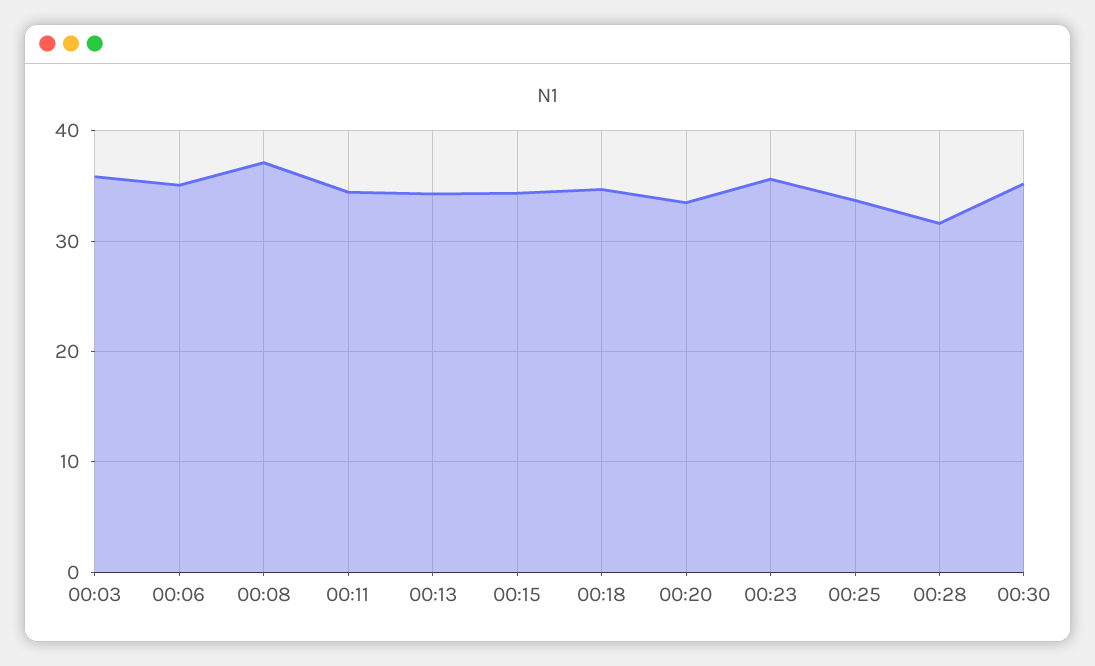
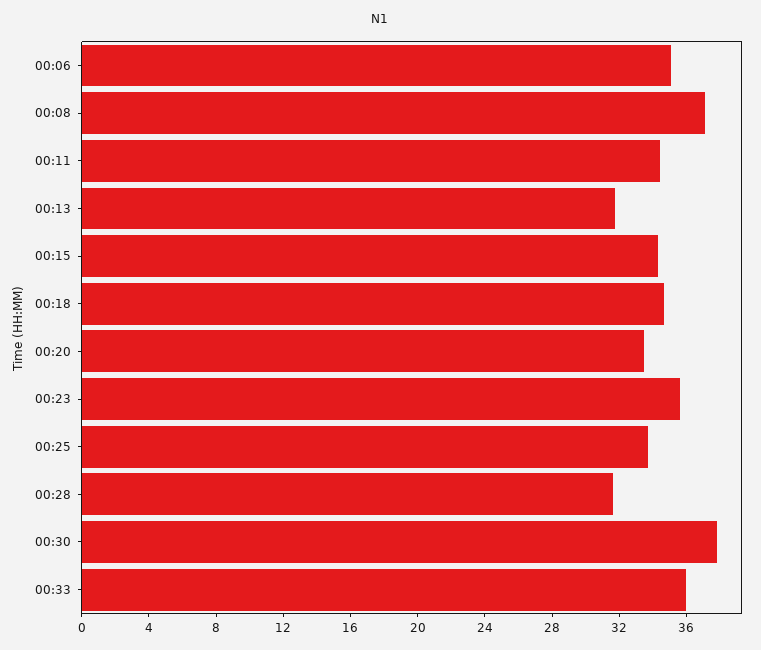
00:03: 36 -> none
00:13: 34 -> 32
00:30: 35 -> 38
00:33: none -> 36

